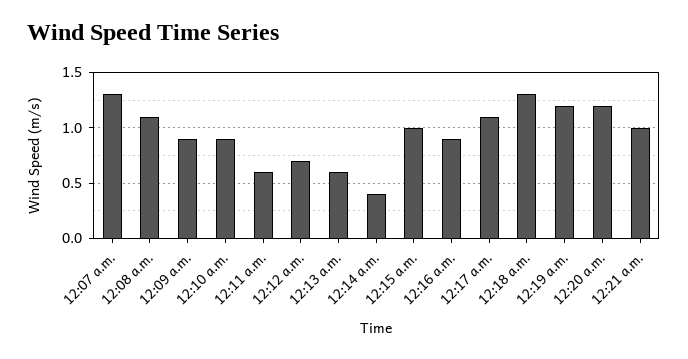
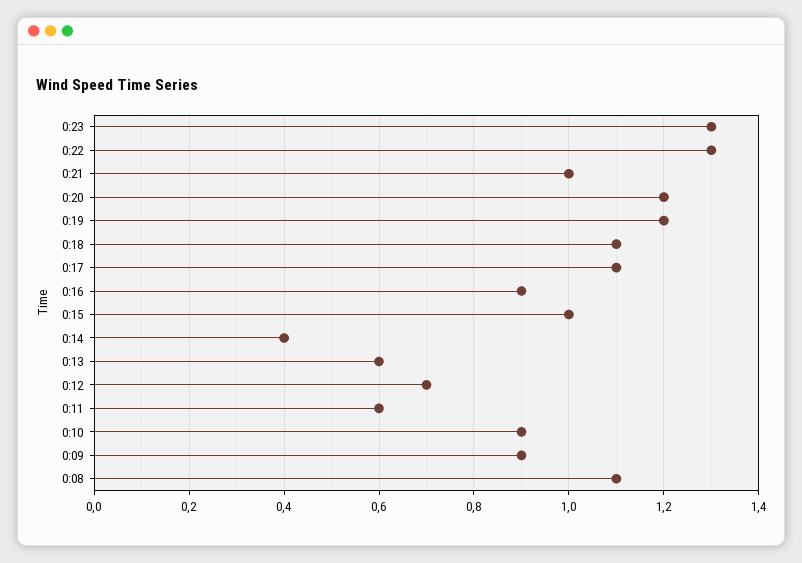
12:07 a.m.: 1.3 -> none
12:18 a.m.: 1.3 -> 1.1
0:23: none -> 1.3
0:22: none -> 1.3

